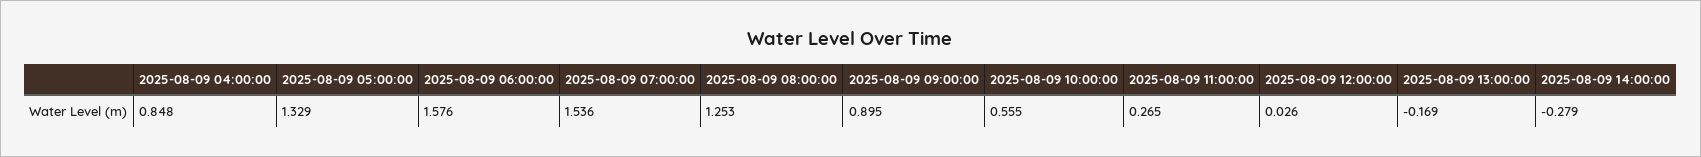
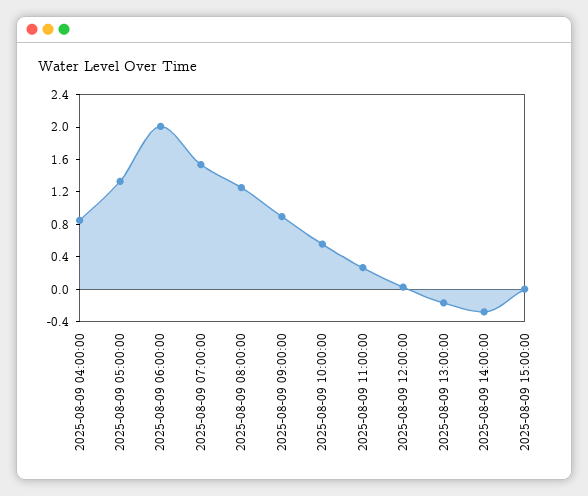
2025-08-09 06:00:00: 1.576 -> 2
2025-08-09 15:00:00: none -> 0

